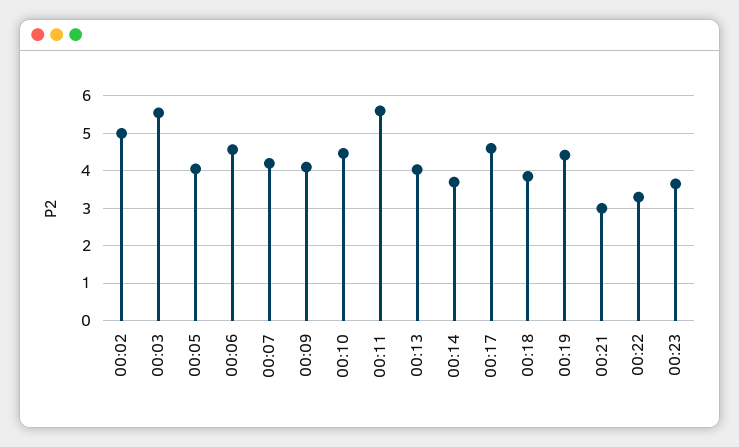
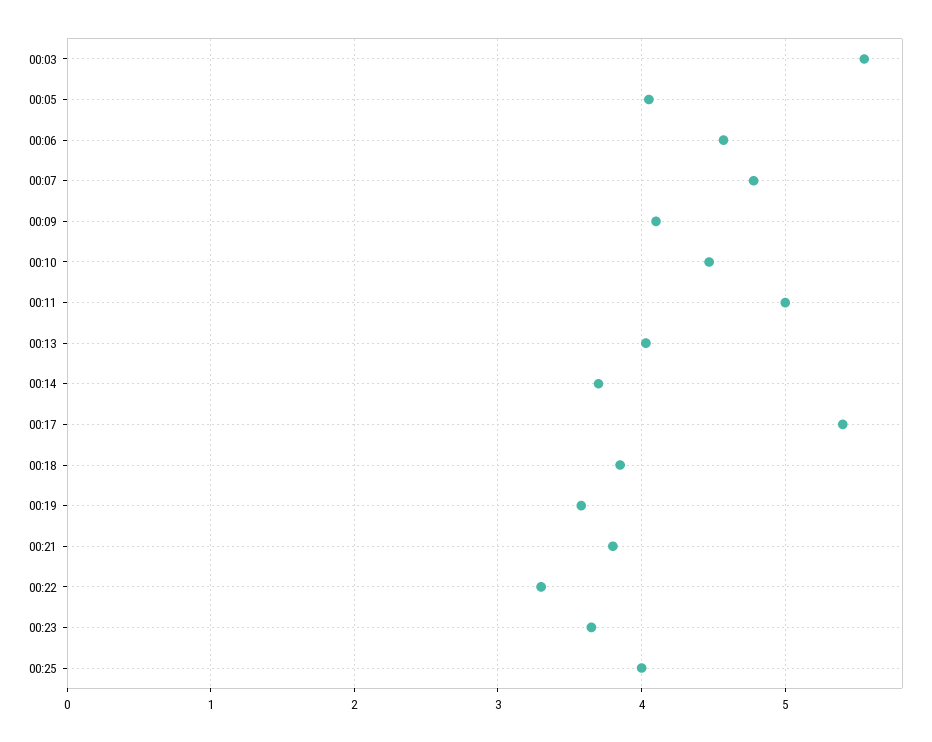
00:02: 5 -> none
00:07: 4.2 -> 4.8
00:11: 5.6 -> 5
00:17: 4.6 -> 5.4
00:19: 4.4 -> 3.6
00:21: 3 -> 3.8
00:25: none -> 4

